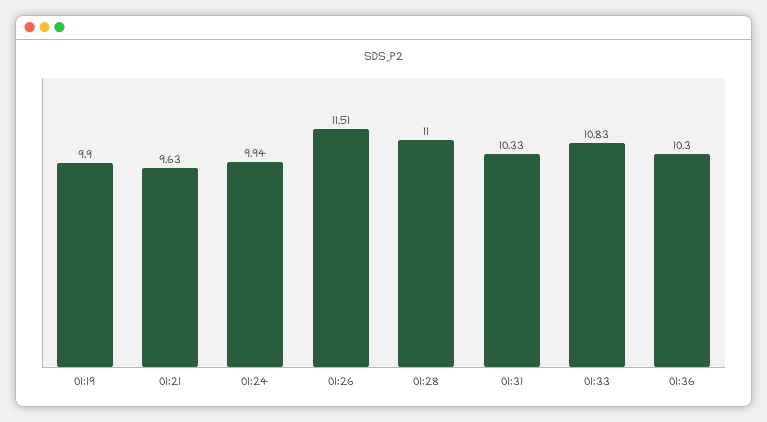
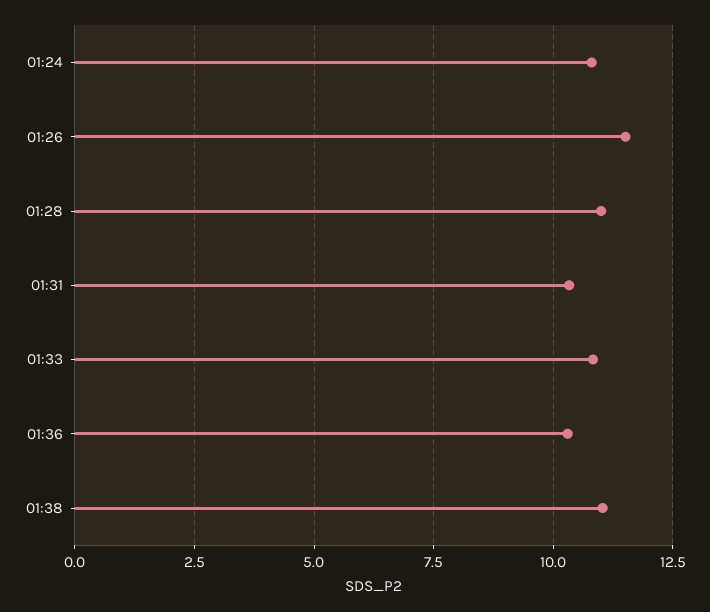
01:19: 9.9 -> none
01:21: 9.63 -> none
01:24: 9.94 -> 10.75
01:38: none -> 11

